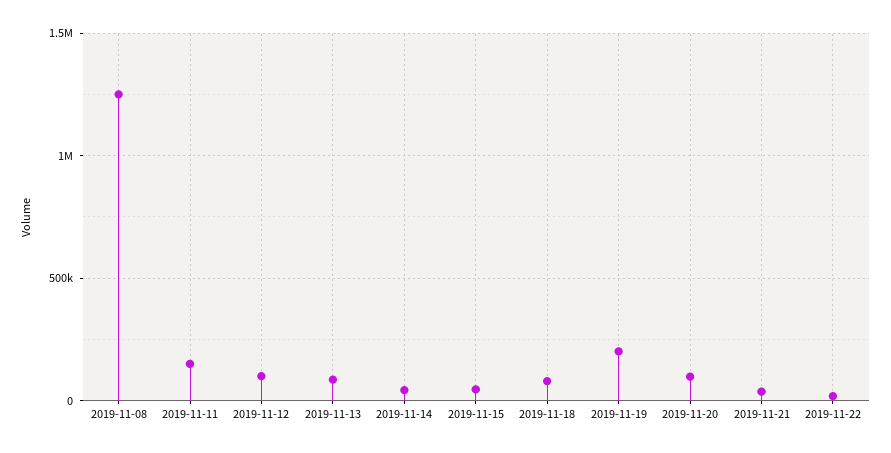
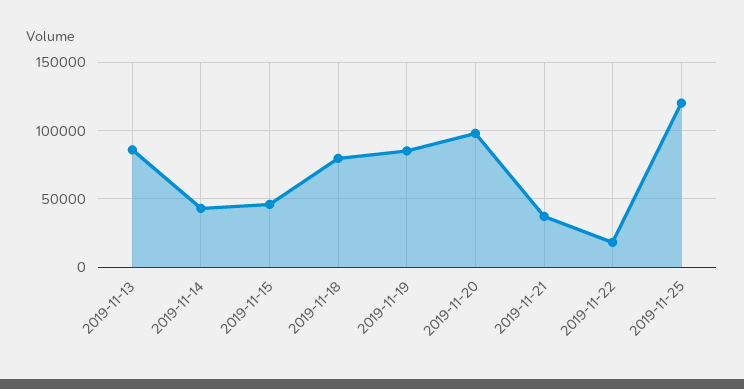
2019-11-08: 1250000 -> none
2019-11-11: 150000 -> none
2019-11-12: 100000 -> none
2019-11-19: 200000 -> 85000
2019-11-25: none -> 120000

